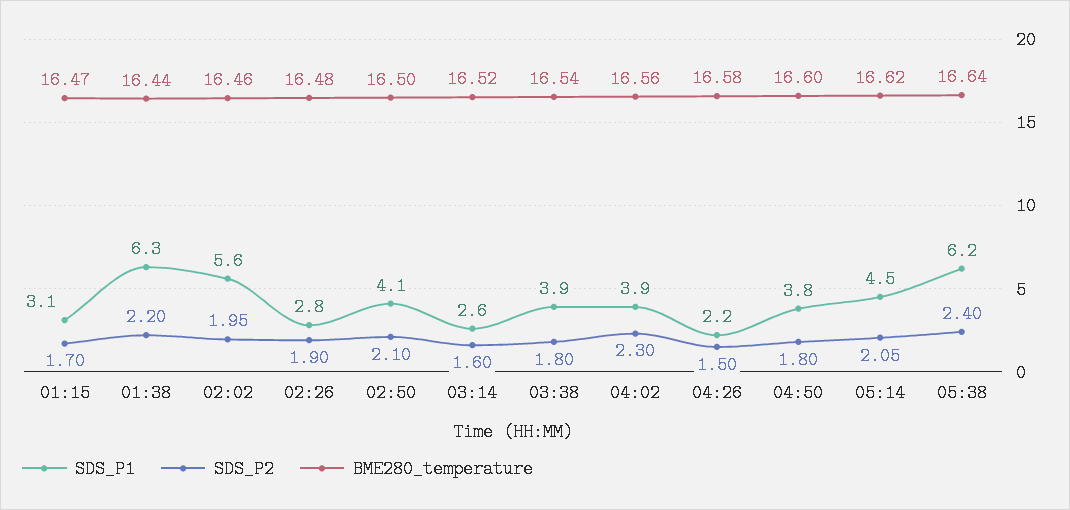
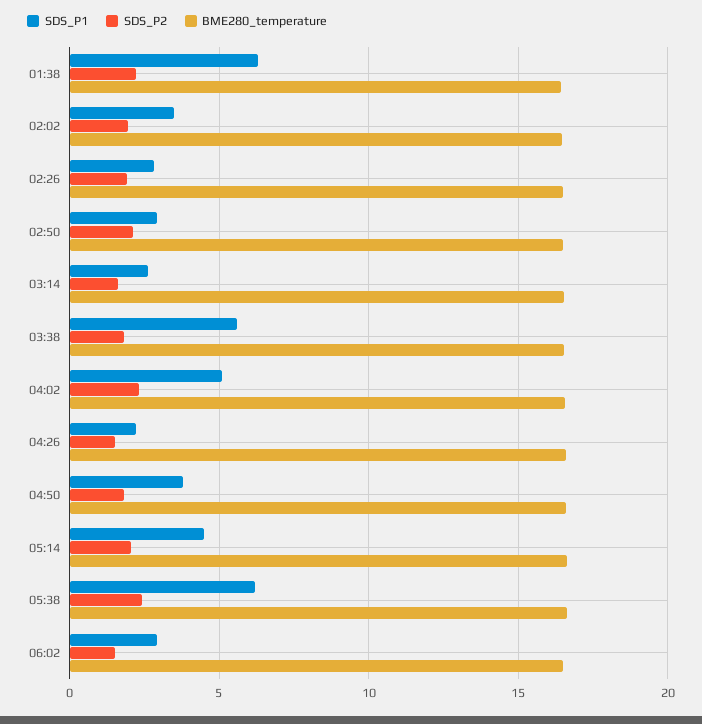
SDS_P1, 01:15: 3.1 -> none
SDS_P2, 01:15: 1.7 -> none
BME280_temperature, 01:15: 16.47 -> none
SDS_P1, 02:02: 5.6 -> 3.5
SDS_P1, 02:50: 4.1 -> 3
SDS_P1, 03:38: 3.9 -> 5.5
SDS_P1, 04:02: 3.9 -> 5
SDS_P1, 06:02: none -> 3
SDS_P2, 06:02: none -> 1.5
BME280_temperature, 06:02: none -> 16.5

